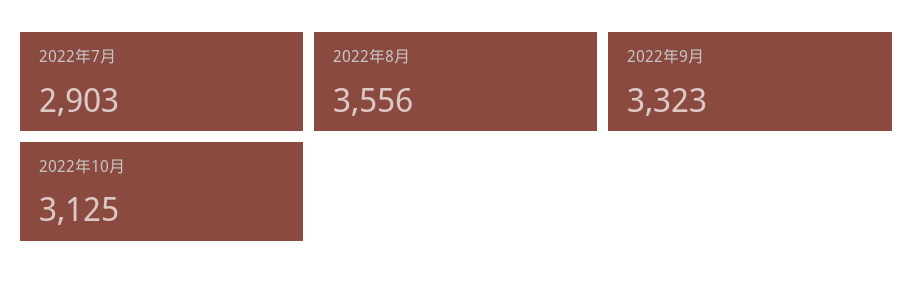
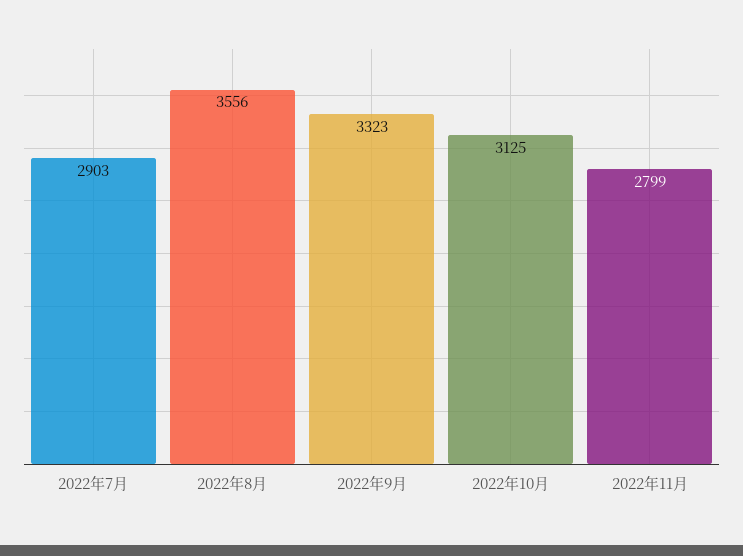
2022年11月: none -> 2799

